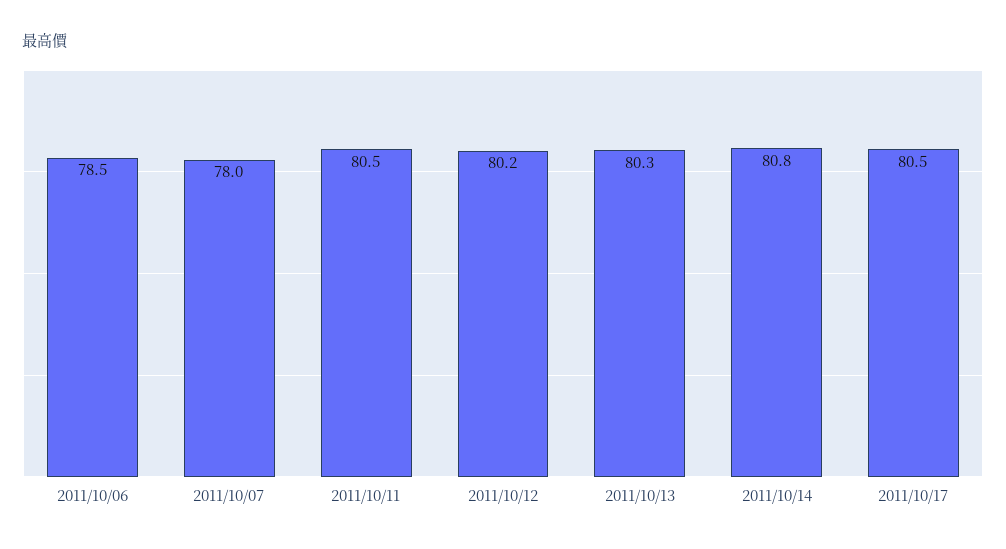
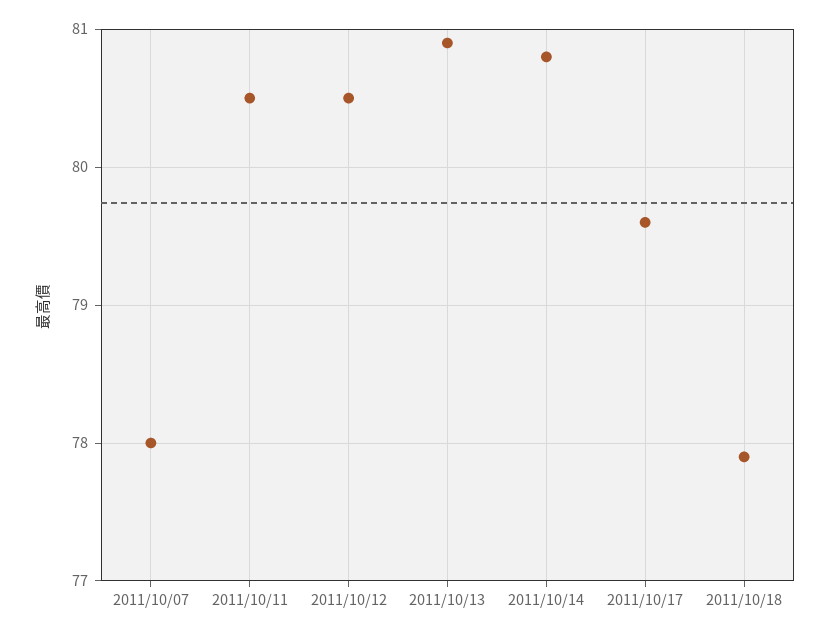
2011/10/06: 78.5 -> none
2011/10/12: 80.2 -> 80.5
2011/10/13: 80.3 -> 80.9
2011/10/17: 80.5 -> 79.6
2011/10/18: none -> 77.9

